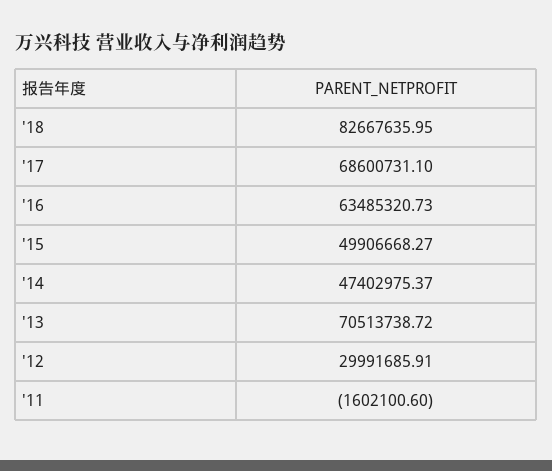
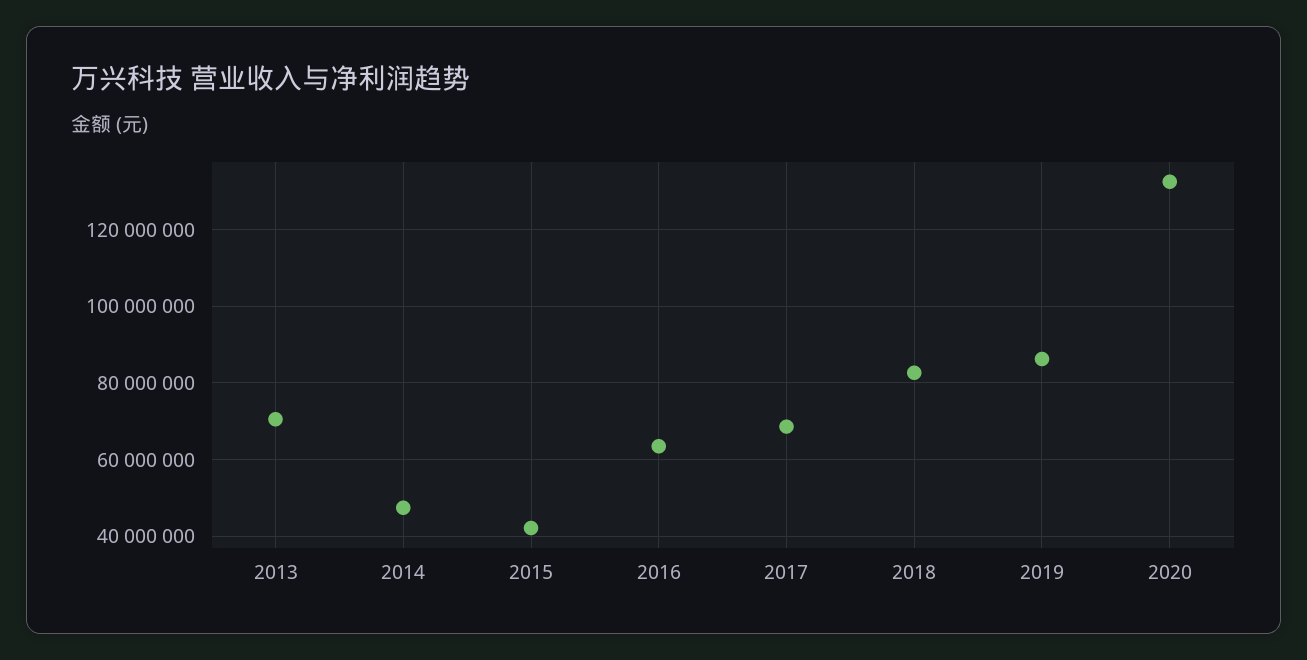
'15: 49906668.27 -> 42000000
'12: 29991685.91 -> none
'11: -1602100.6 -> none
2019: none -> 86000000
2020: none -> 132000000

